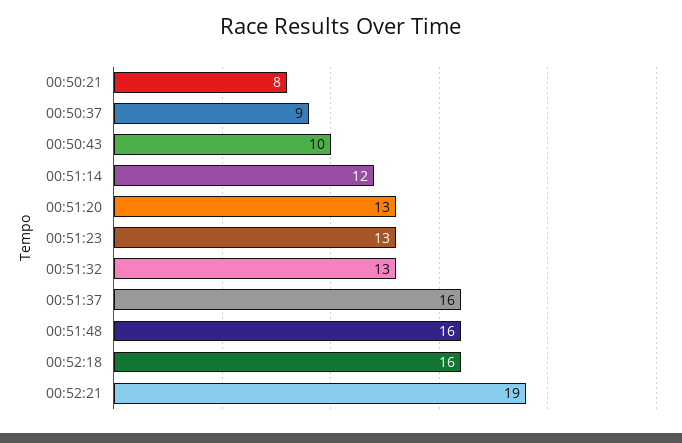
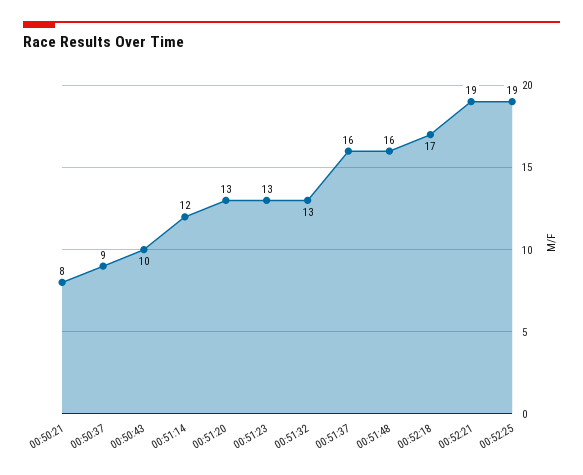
00:52:18: 16 -> 17
00:52:25: none -> 19

